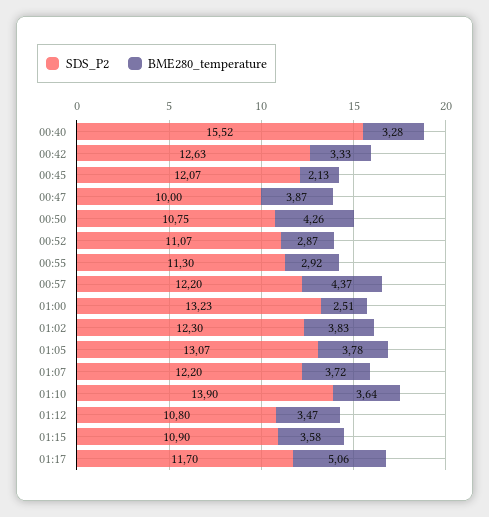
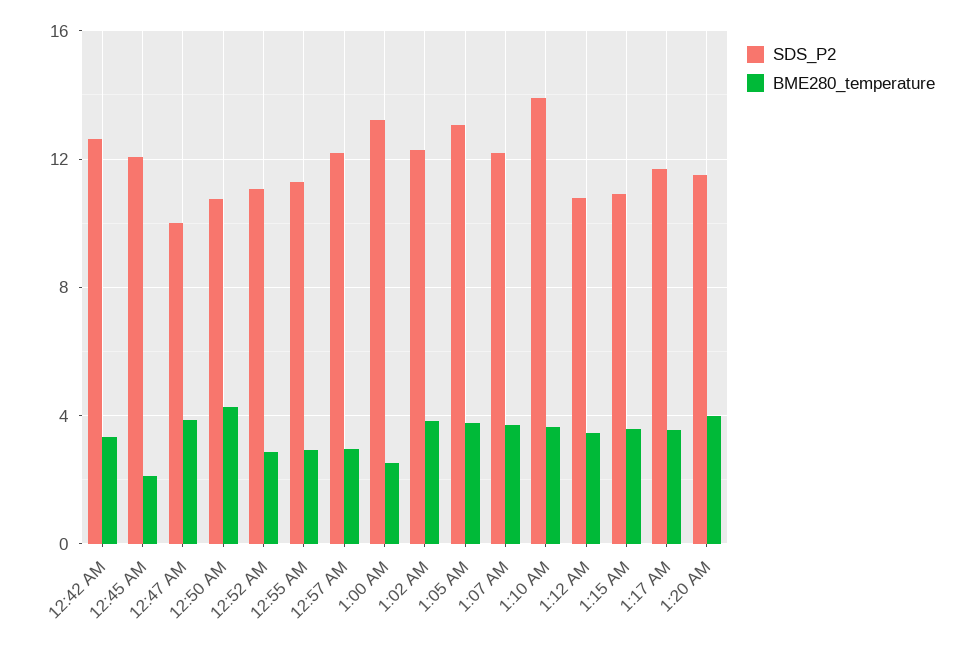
SDS_P2, 00:40: 15.52 -> none
BME280_temperature, 00:40: 3.28 -> none
BME280_temperature, 00:57: 4.37 -> 3
BME280_temperature, 01:17: 5.06 -> 3.5
SDS_P2, 1:20 AM: none -> 11.5
BME280_temperature, 1:20 AM: none -> 4

